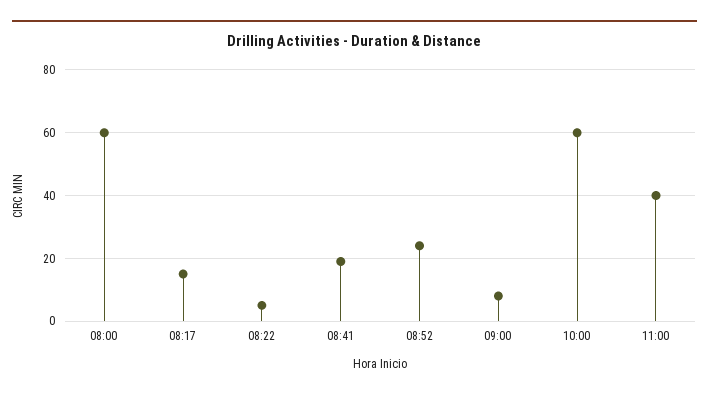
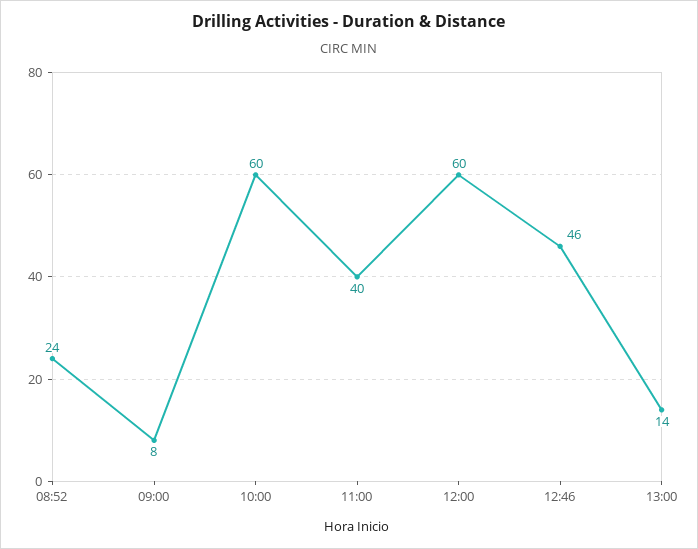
08:00: 60 -> none
08:17: 15 -> none
08:22: 5 -> none
08:41: 20 -> none
12:00: none -> 60
12:46: none -> 46
13:00: none -> 14

